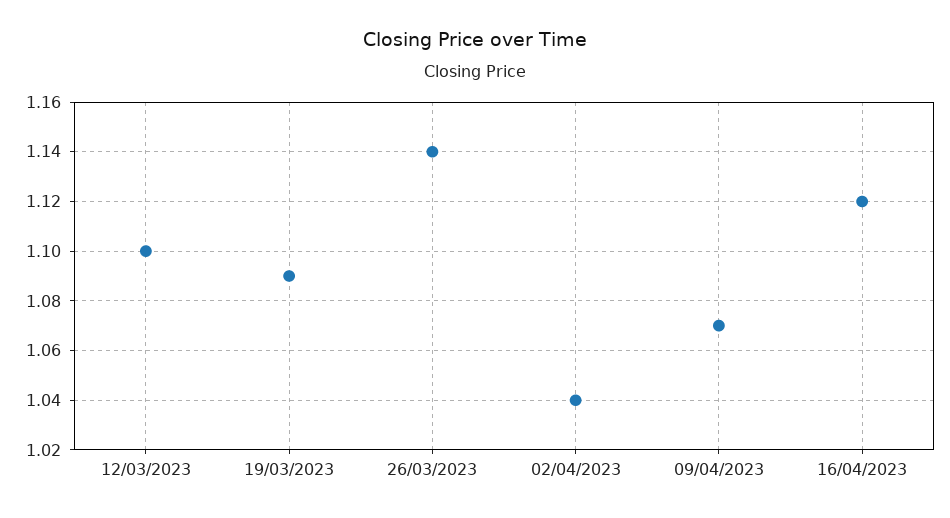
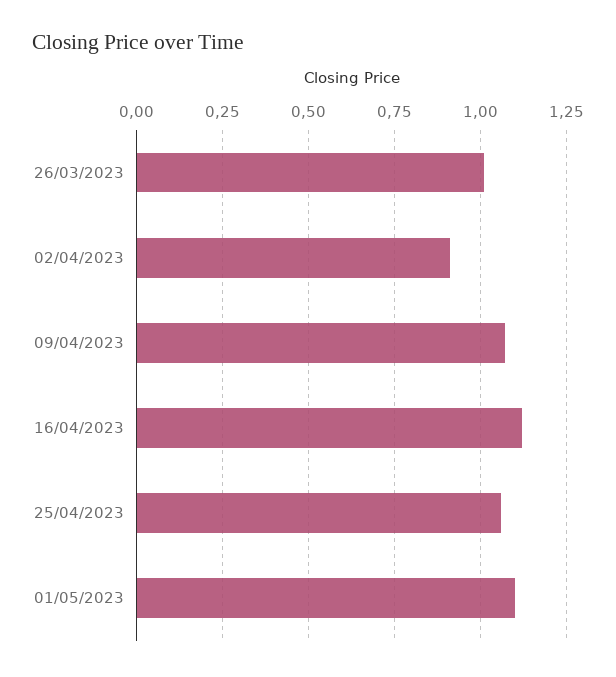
12/03/2023: 1.1 -> none
19/03/2023: 1.09 -> none
26/03/2023: 1.14 -> 1
02/04/2023: 1.04 -> 0.9
25/04/2023: none -> 1.05
01/05/2023: none -> 1.1

